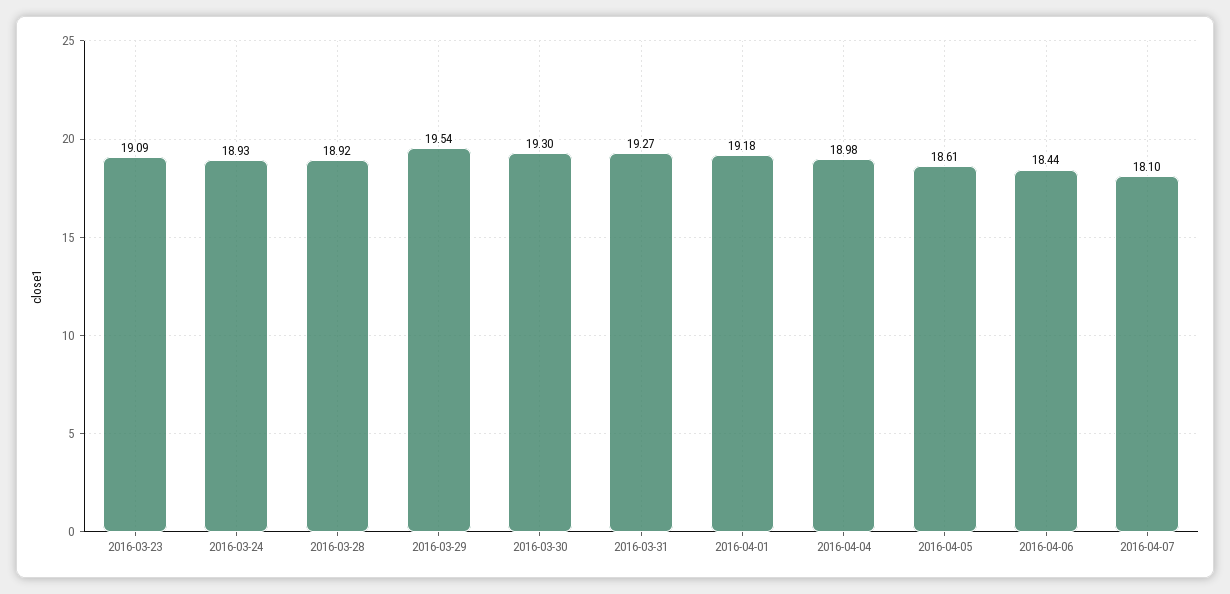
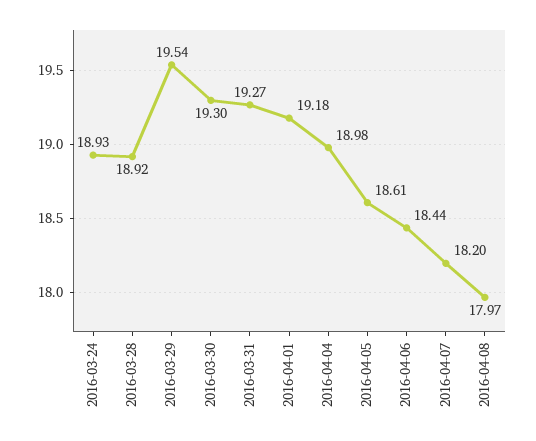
2016-03-23: 19.09 -> none
2016-04-07: 18.1 -> 18.2
2016-04-08: none -> 17.97

